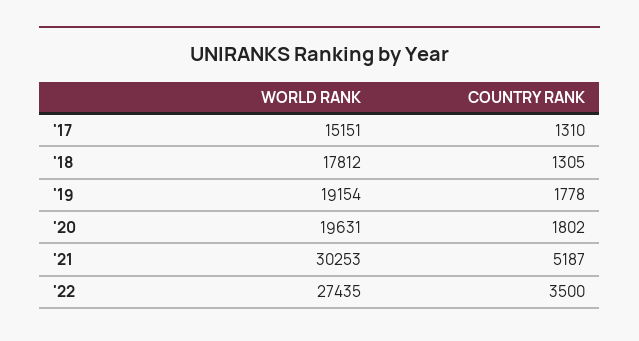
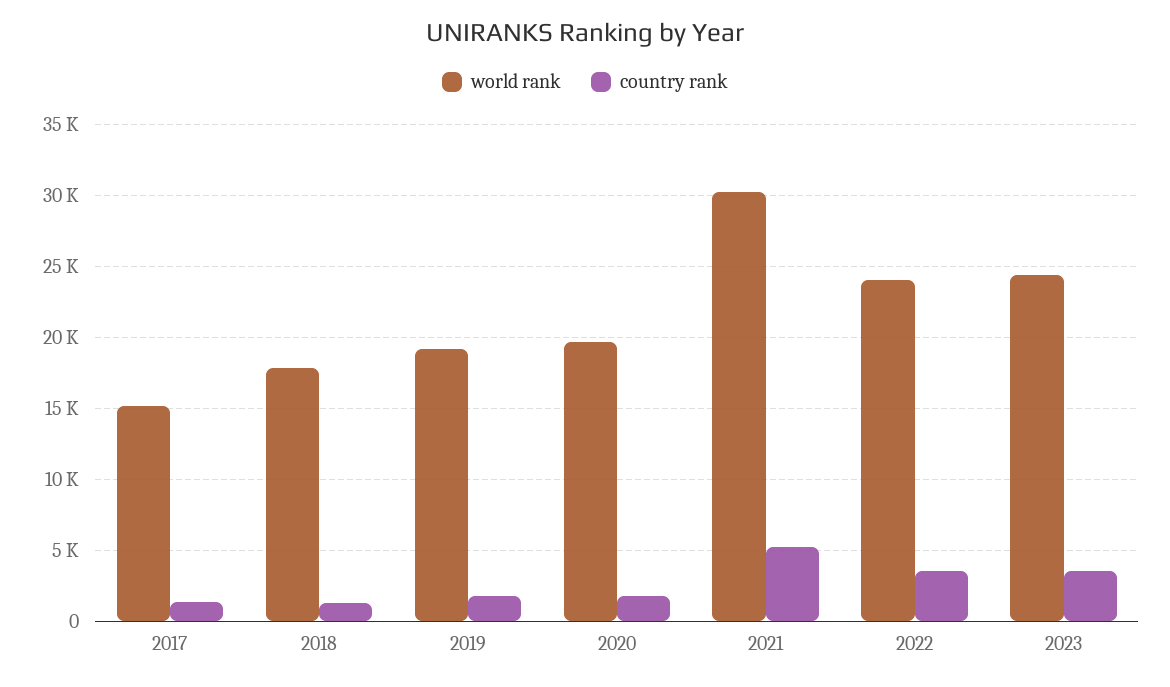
WORLD RANK, '22: 27435 -> 24000
WORLD RANK, 2023: none -> 24500
COUNTRY RANK, 2023: none -> 3500

